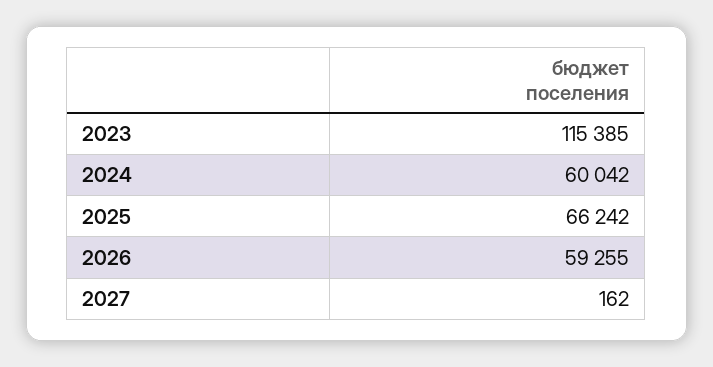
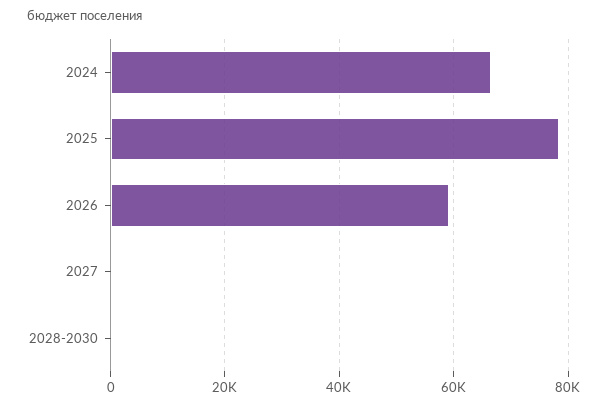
2023: 115385 -> none
2024: 60042 -> 66000
2025: 66242 -> 78000
2028-2030: none -> 0

